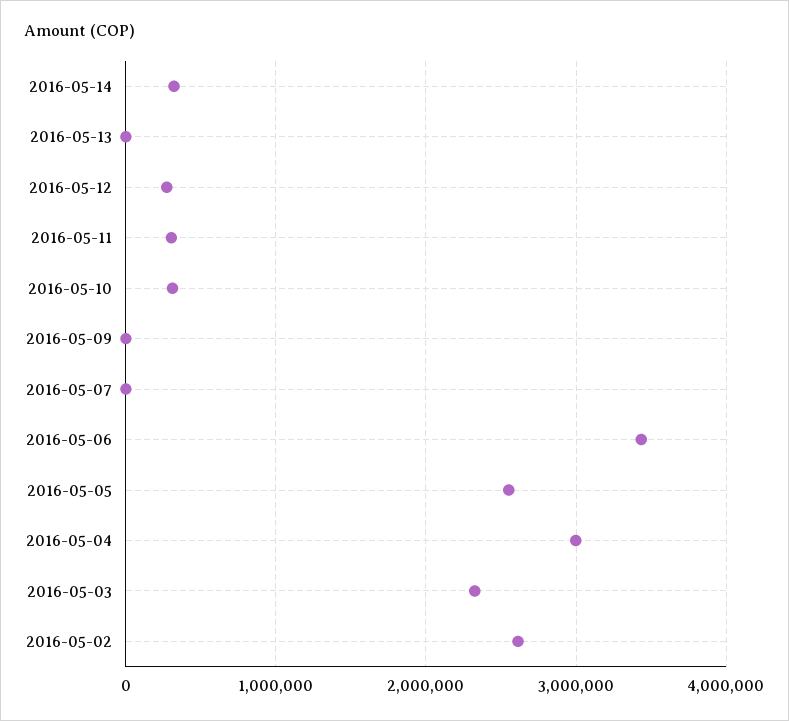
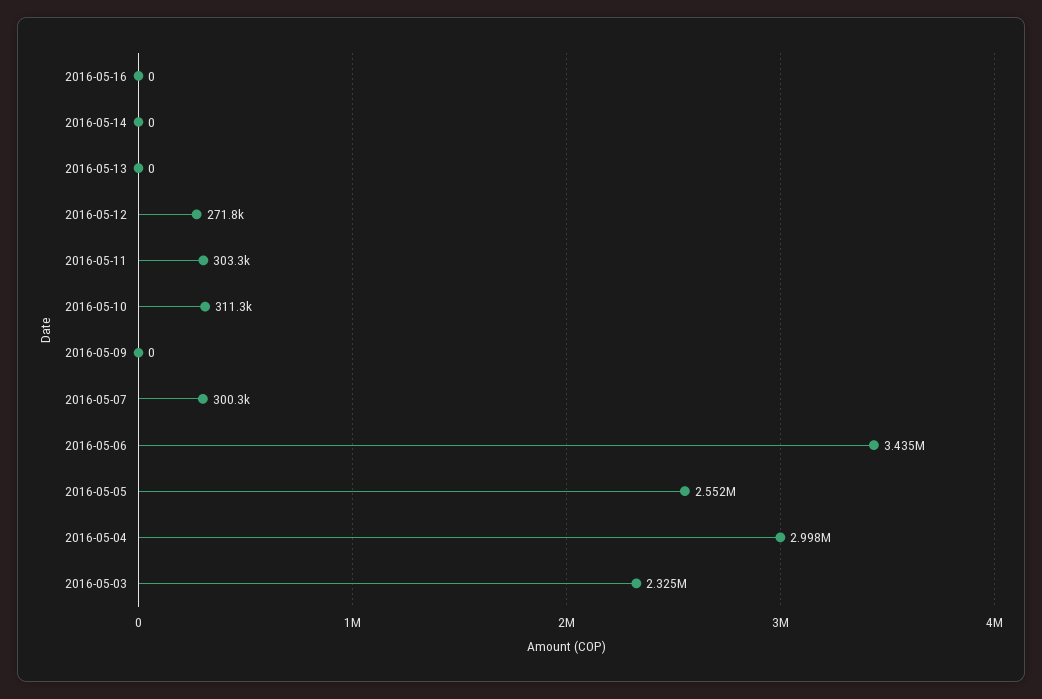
2016-05-14: 300000 -> 0
2016-05-07: 0 -> 300300
2016-05-02: 2600000 -> none
2016-05-16: none -> 0

